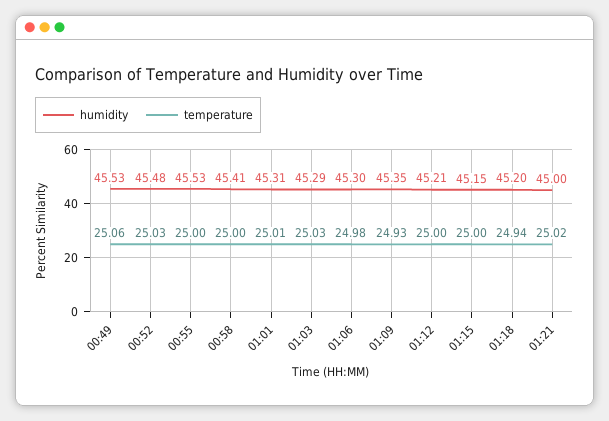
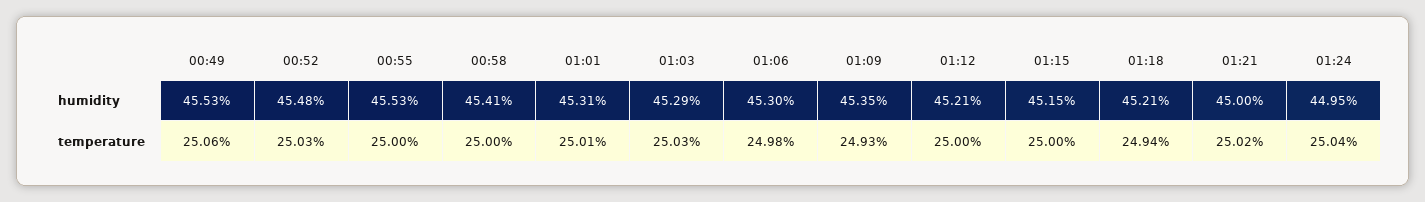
humidity, 01:18: 45.2 -> 45.21
humidity, 01:24: none -> 44.95
temperature, 01:24: none -> 25.04

